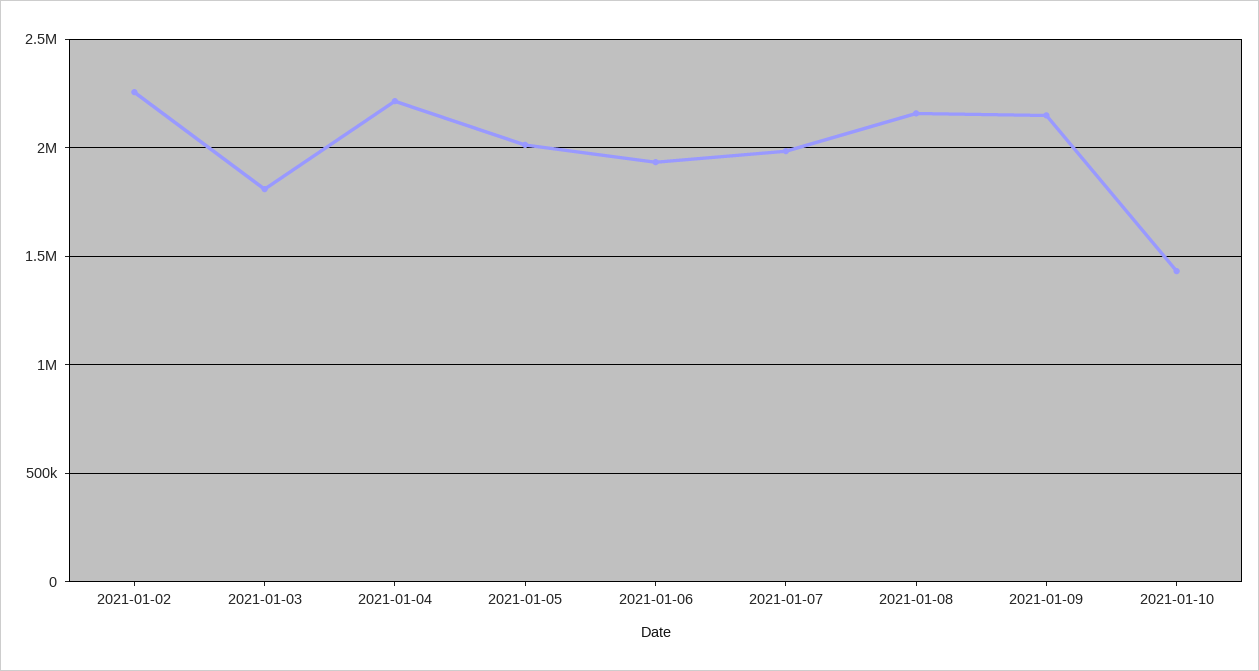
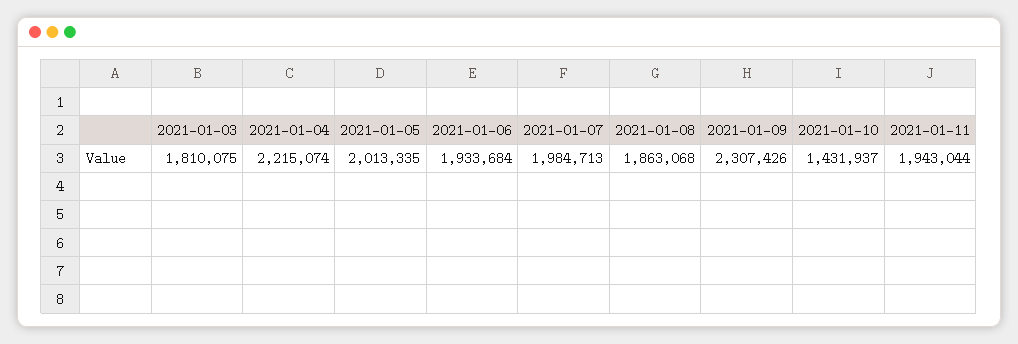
2021-01-02: 2250000 -> none
2021-01-08: 2150000 -> 1863068
2021-01-09: 2150000 -> 2307426
2021-01-11: none -> 1943044

